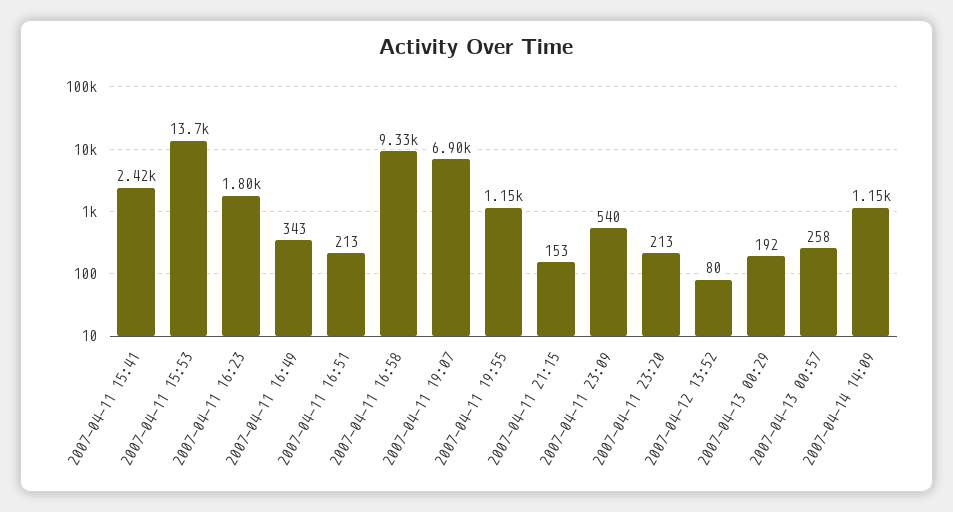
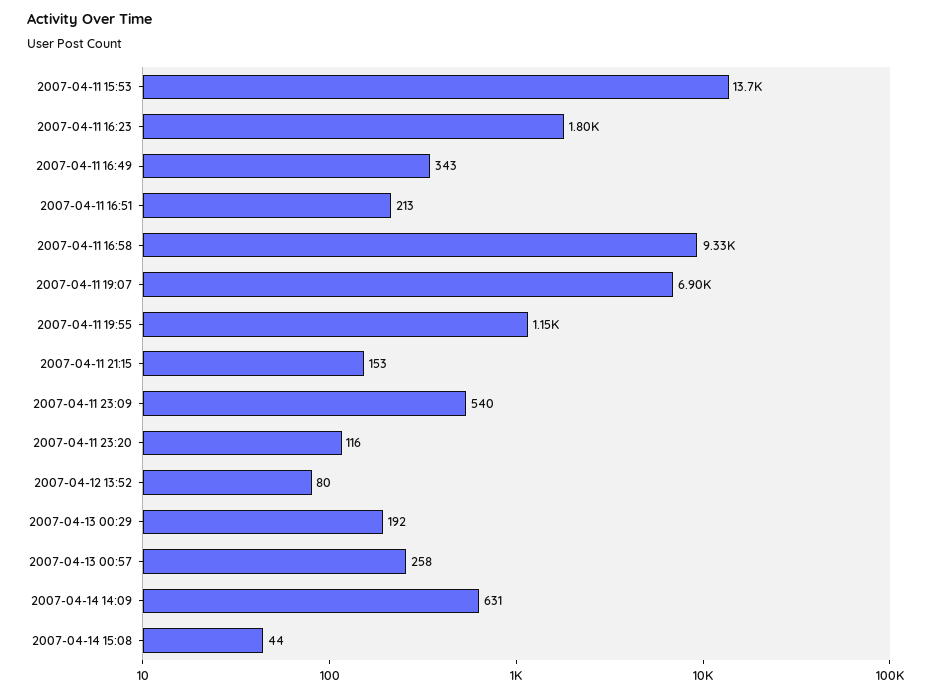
2007-04-11 15:41: 2420 -> none
2007-04-11 23:20: 213 -> 116
2007-04-14 14:09: 1150 -> 631
2007-04-14 15:08: none -> 44

